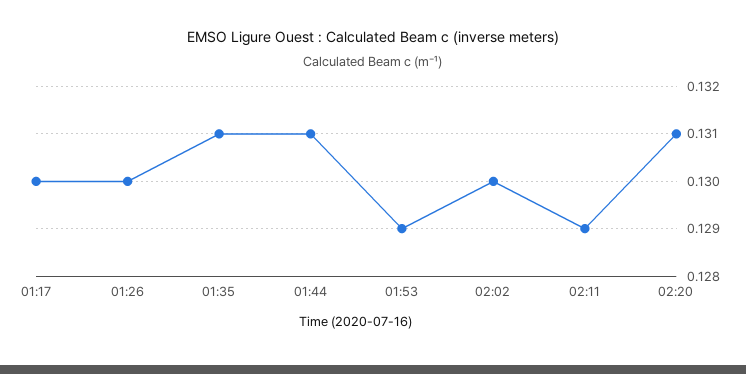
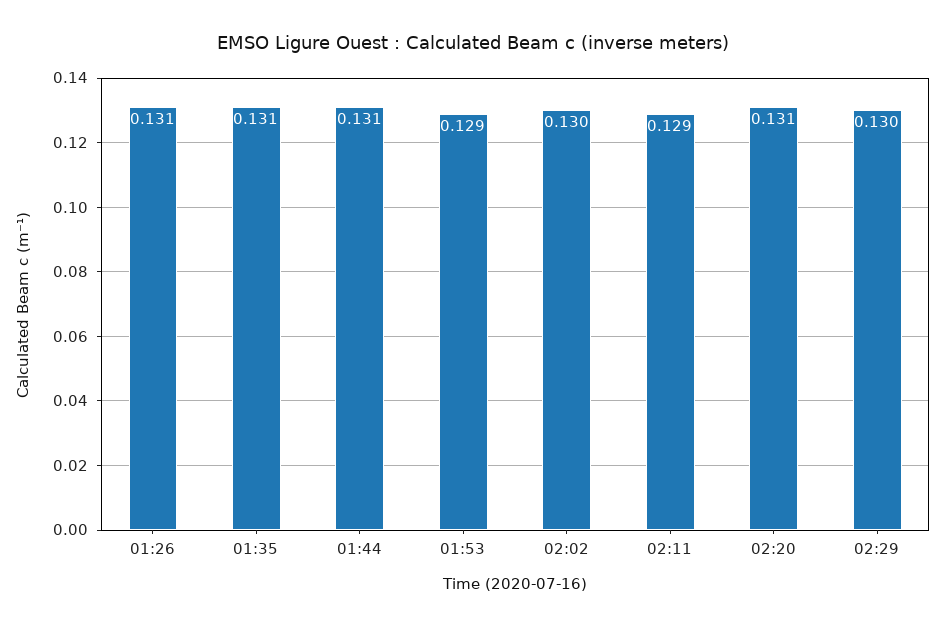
01:17: 0.13 -> none
01:26: 0.13 -> 0.131
02:29: none -> 0.13

